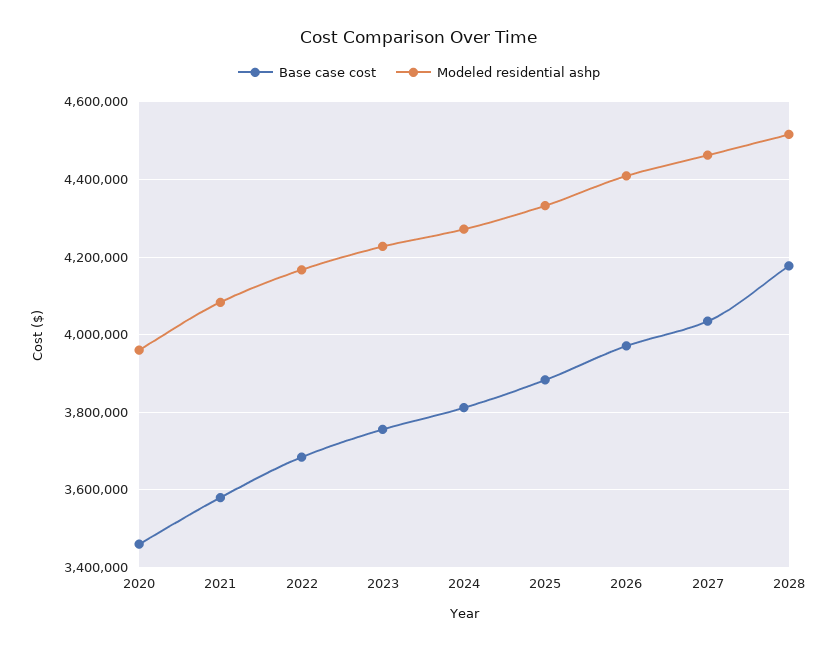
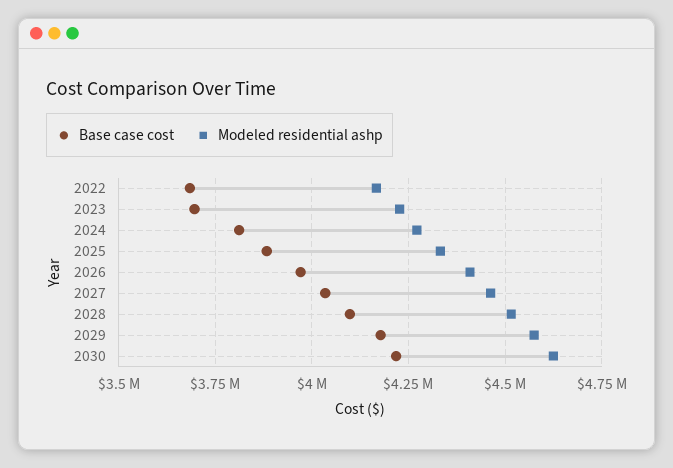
Base case cost, 2020: 3460000 -> none
Modeled residential ashp, 2020: 3960000 -> none
Base case cost, 2021: 3580000 -> none
Modeled residential ashp, 2021: 4080000 -> none
Base case cost, 2023: 3760000 -> 3700000
Base case cost, 2028: 4180000 -> 4100000
Base case cost, 2029: none -> 4175000
Modeled residential ashp, 2029: none -> 4575000
Base case cost, 2030: none -> 4225000
Modeled residential ashp, 2030: none -> 4625000

